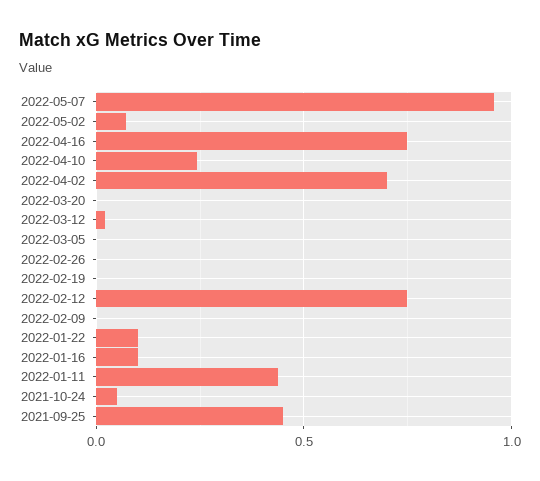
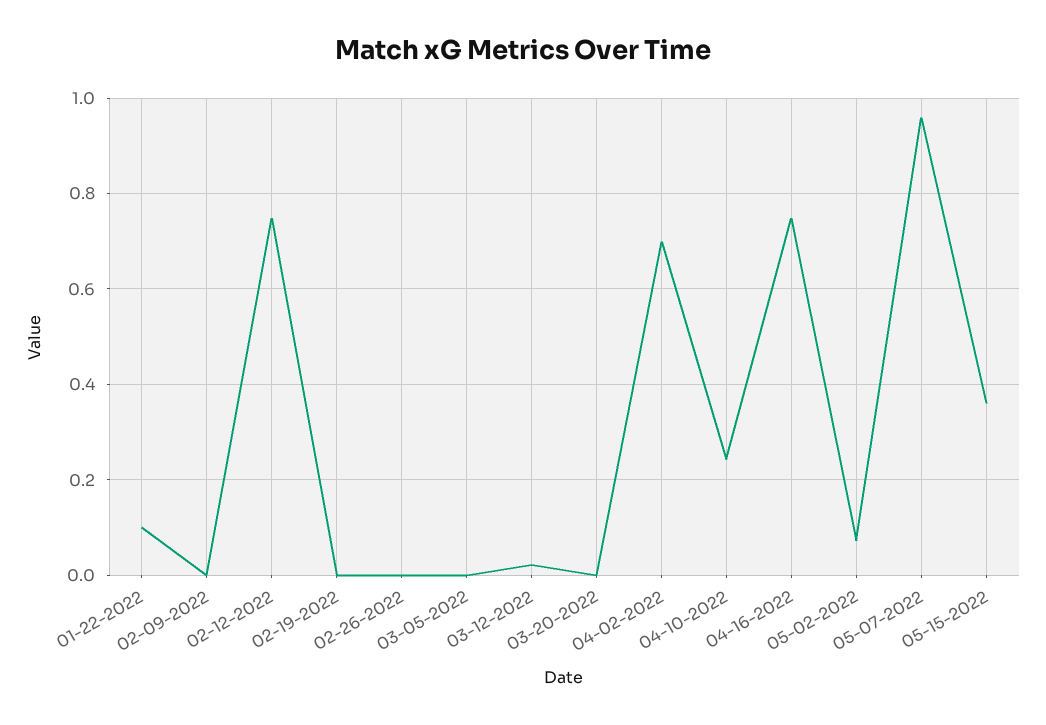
2022-01-16: 0.1 -> none
2022-01-11: 0.45 -> none
2021-10-24: 0.05 -> none
2021-09-25: 0.45 -> none
05-15-2022: none -> 0.36

